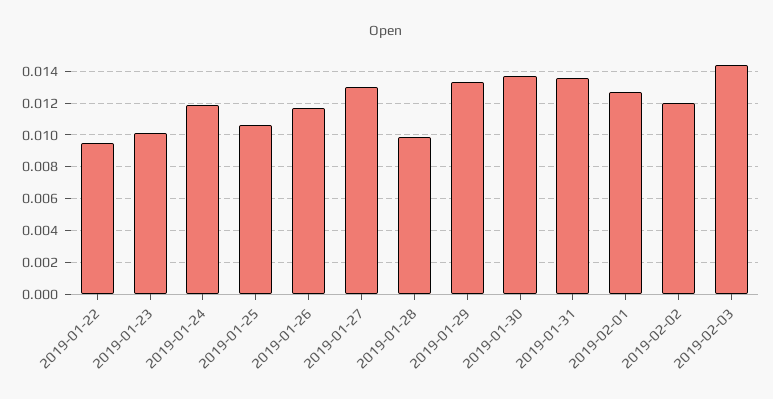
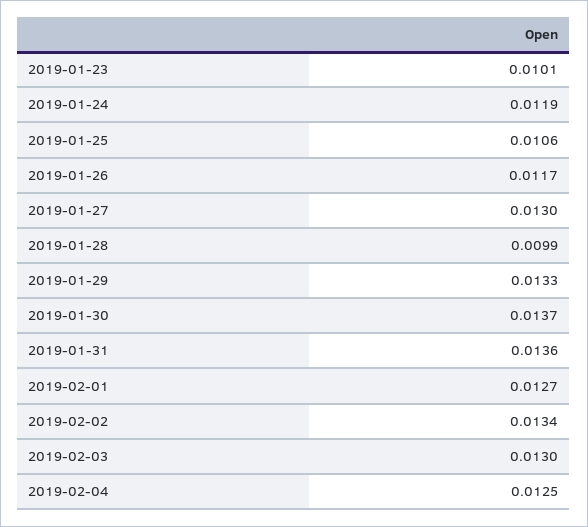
2019-01-22: 0.0095 -> none
2019-02-02: 0.012 -> 0.0134
2019-02-03: 0.0145 -> 0.013
2019-02-04: none -> 0.0125

